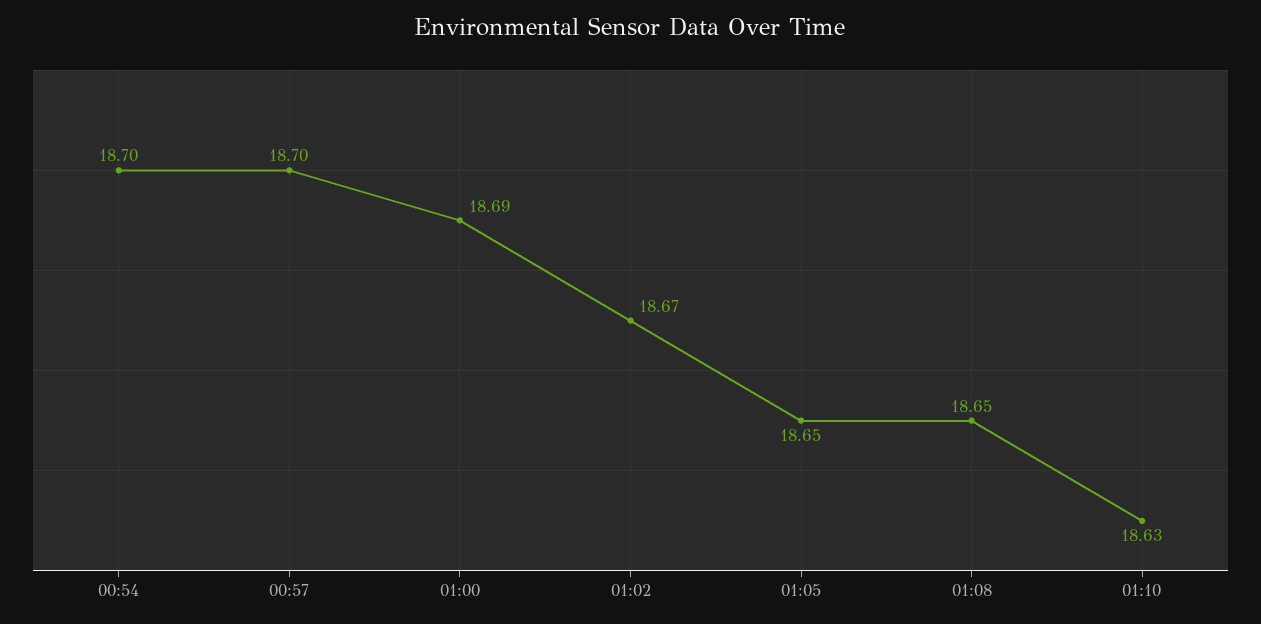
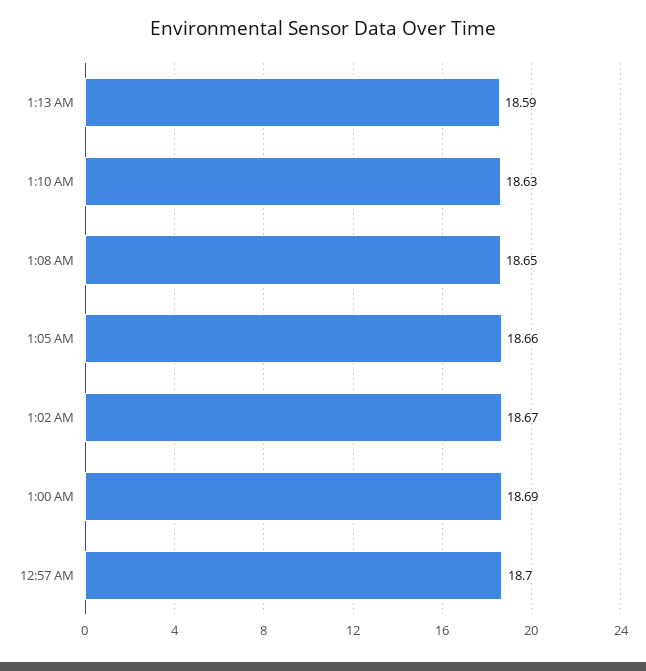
00:54: 18.7 -> none
01:05: 18.65 -> 18.66
1:13 AM: none -> 18.59

